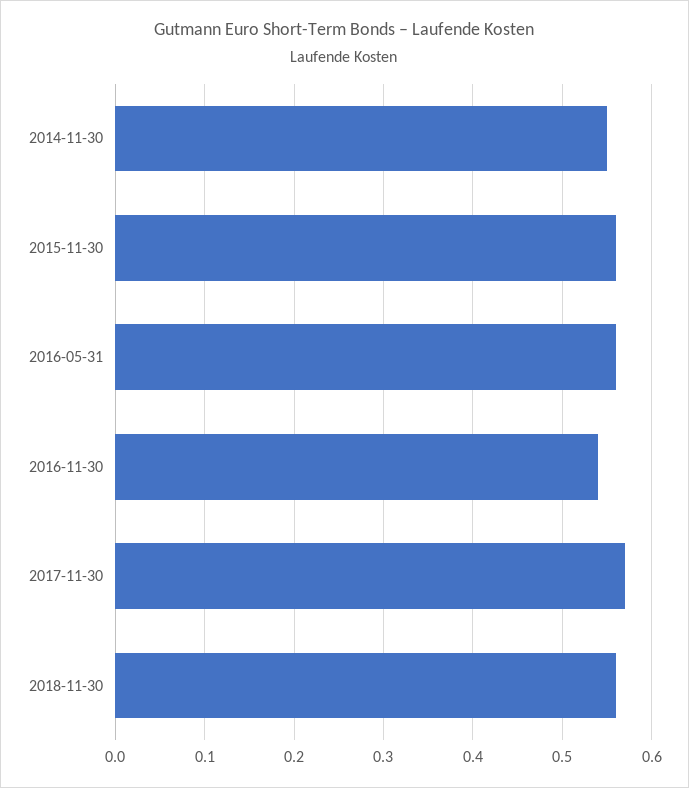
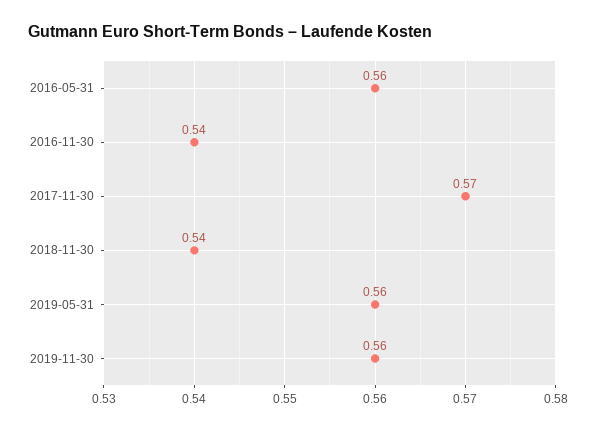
2014-11-30: 0.55 -> none
2015-11-30: 0.56 -> none
2018-11-30: 0.56 -> 0.54
2019-05-31: none -> 0.56
2019-11-30: none -> 0.56

